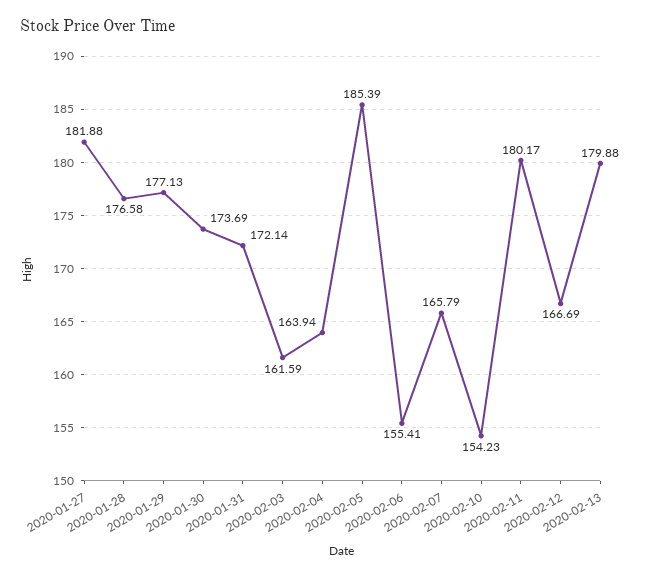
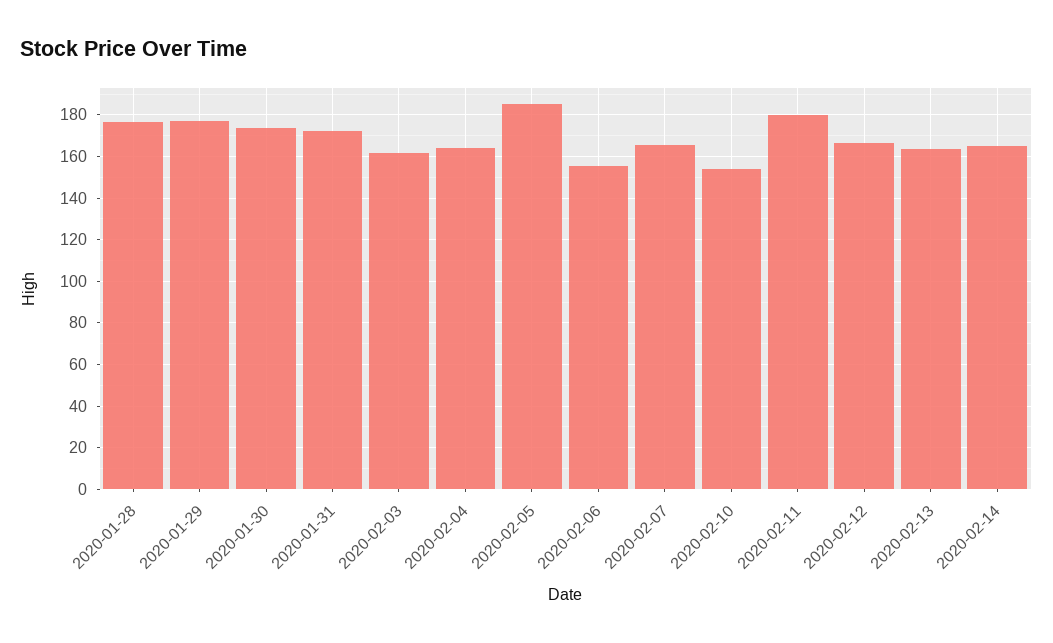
2020-01-27: 181.88 -> none
2020-02-13: 179.88 -> 165
2020-02-14: none -> 165

